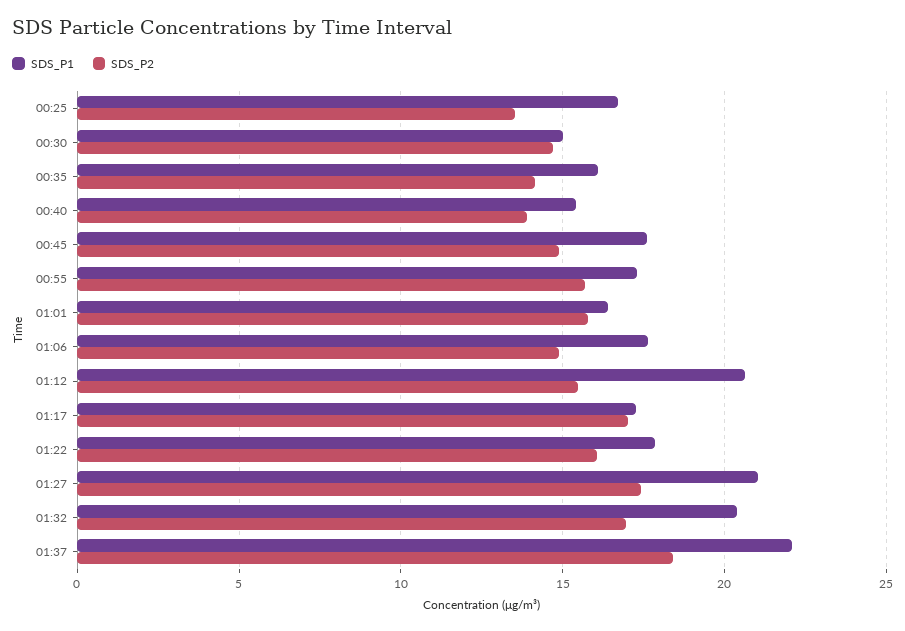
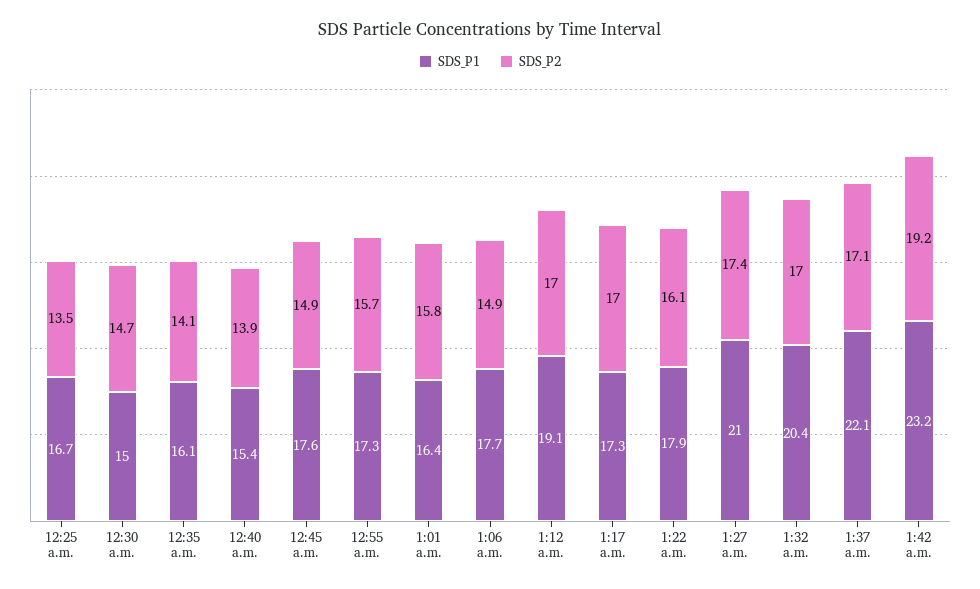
SDS_P1, 01:12: 20.5 -> 19.1
SDS_P2, 01:12: 15.5 -> 17
SDS_P2, 01:37: 18.5 -> 17.1
SDS_P1, 1:42 a.m.: none -> 23.2
SDS_P2, 1:42 a.m.: none -> 19.2

